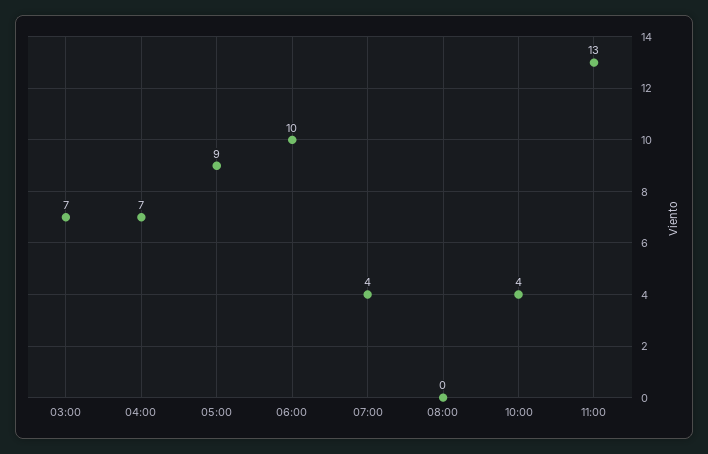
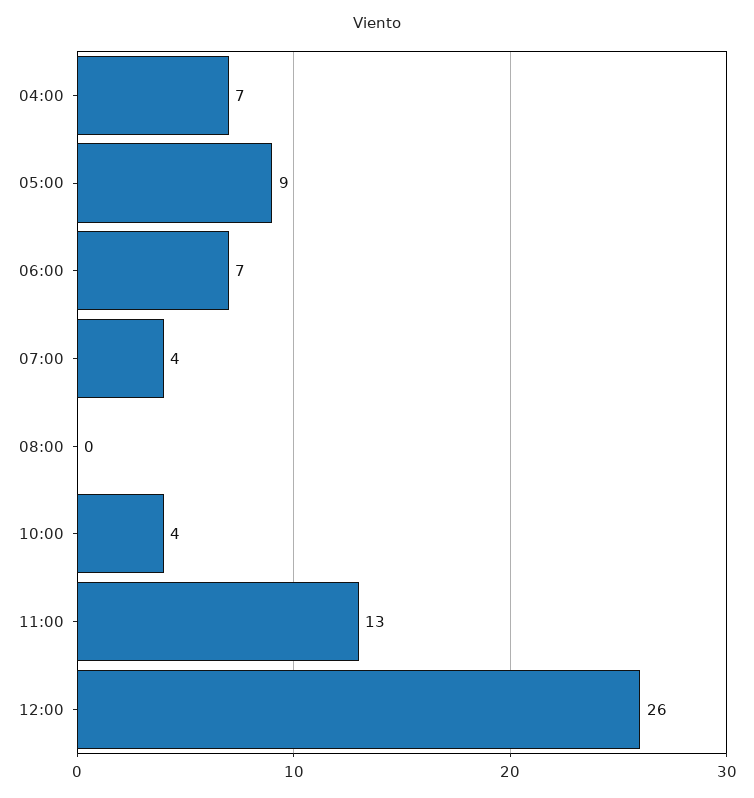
03:00: 7 -> none
06:00: 10 -> 7
12:00: none -> 26

